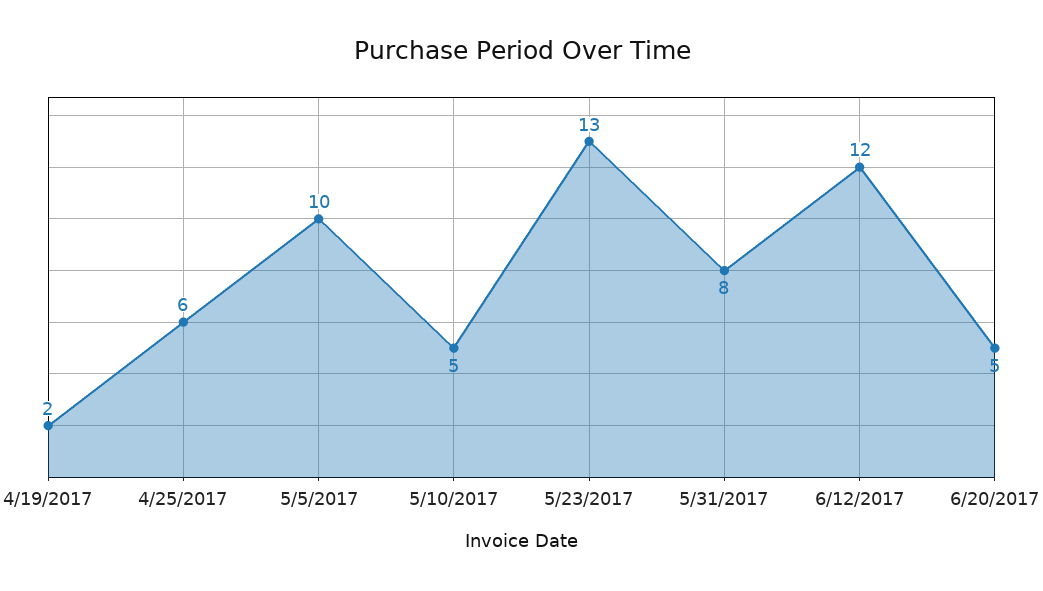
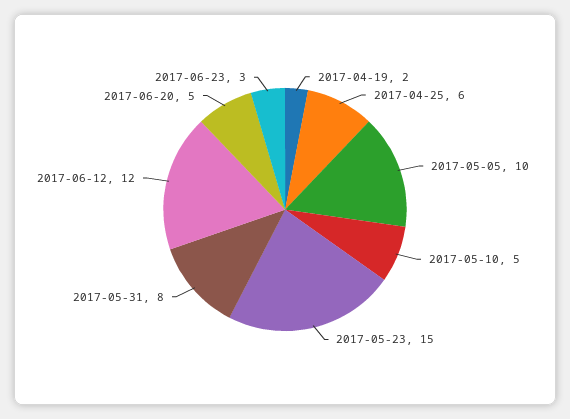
5/23/2017: 13 -> 15
2017-06-23: none -> 3

